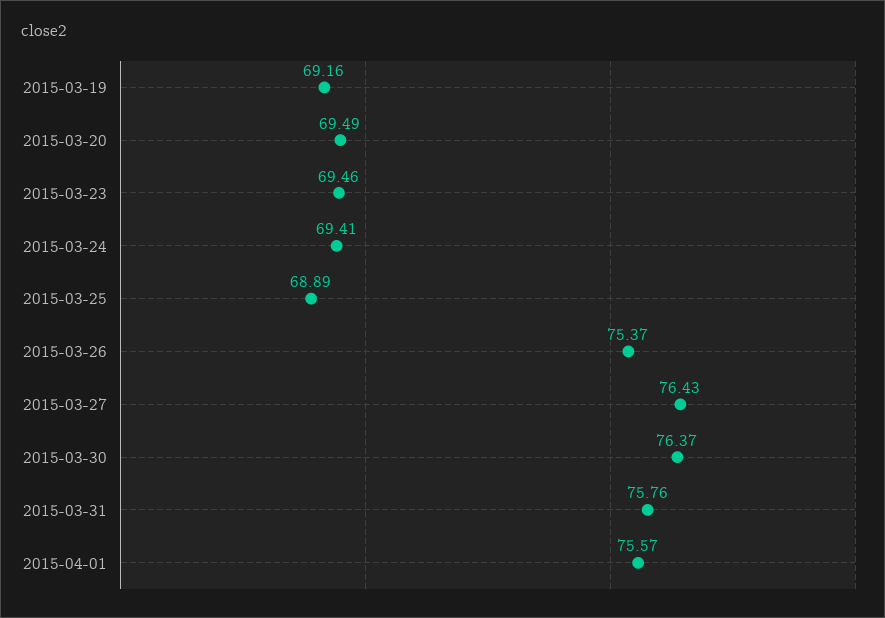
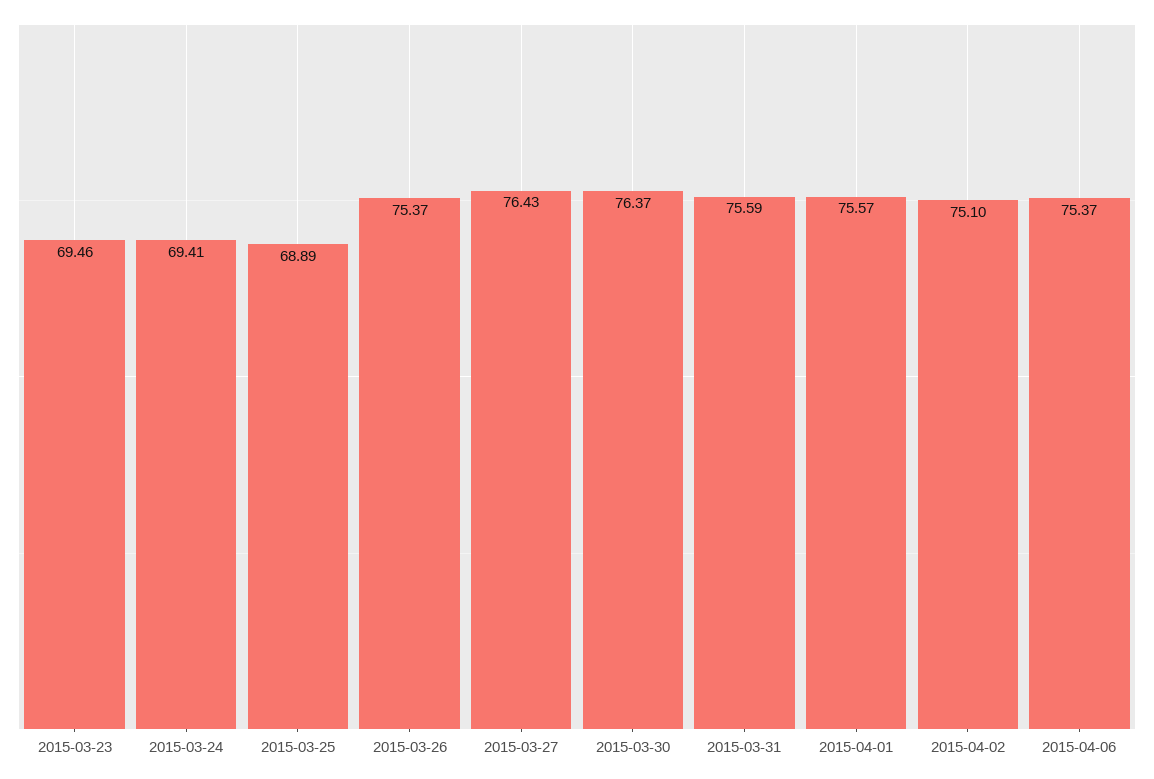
2015-03-19: 69.16 -> none
2015-03-20: 69.49 -> none
2015-03-31: 75.76 -> 75.59
2015-04-02: none -> 75.1
2015-04-06: none -> 75.37

